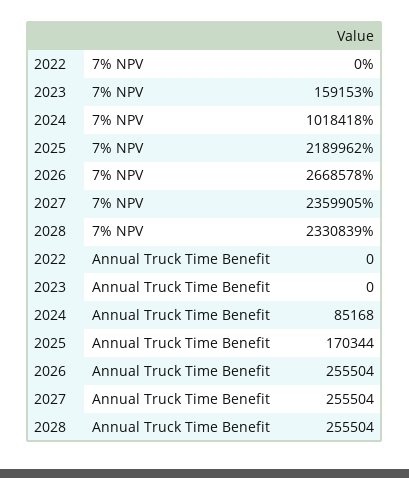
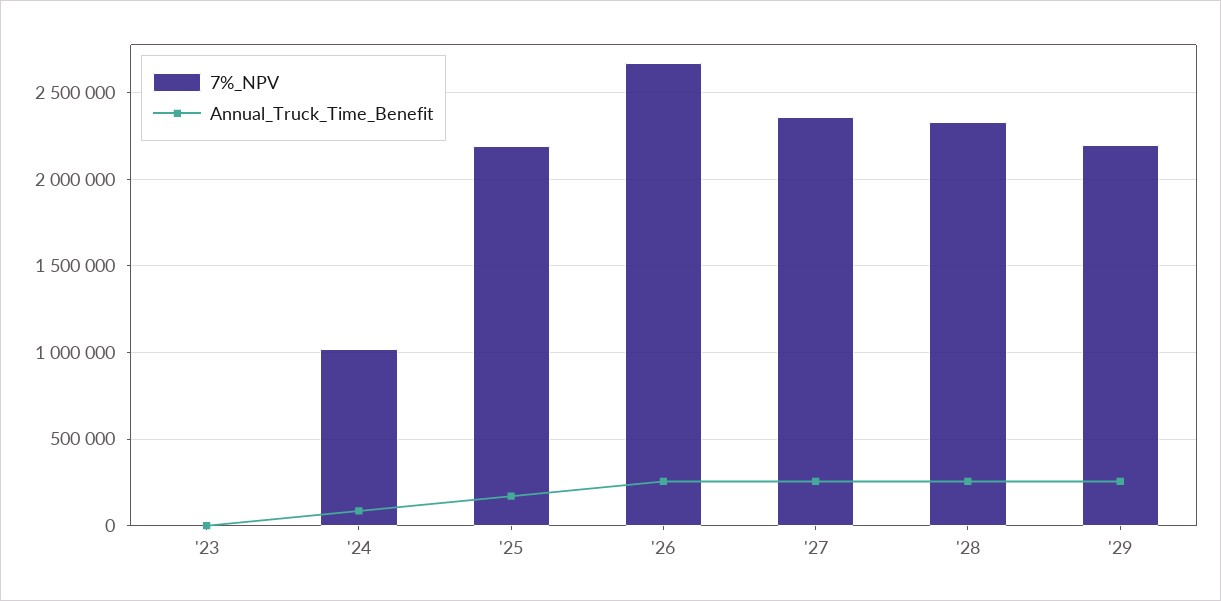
7% NPV, 2022: 0 -> none
7% NPV, 2023: 159153 -> 0
Annual Truck Time Benefit, 2022: 0 -> none
7% NPV, '29: none -> 2200000
Annual Truck Time Benefit, '29: none -> 250000

